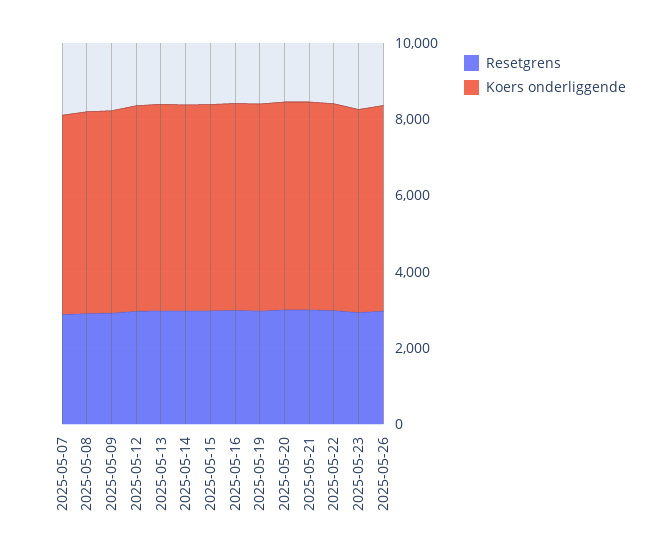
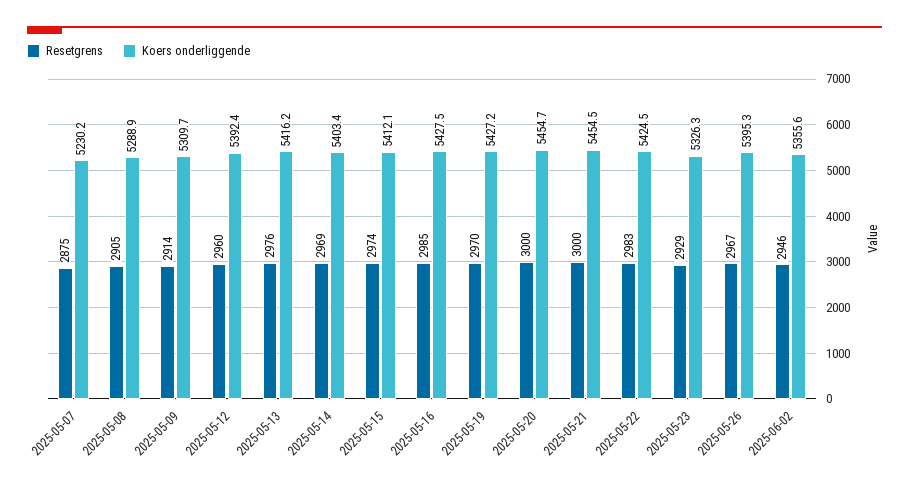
Resetgrens, 2025-06-02: none -> 2946
Koers onderliggende, 2025-06-02: none -> 5355.6

